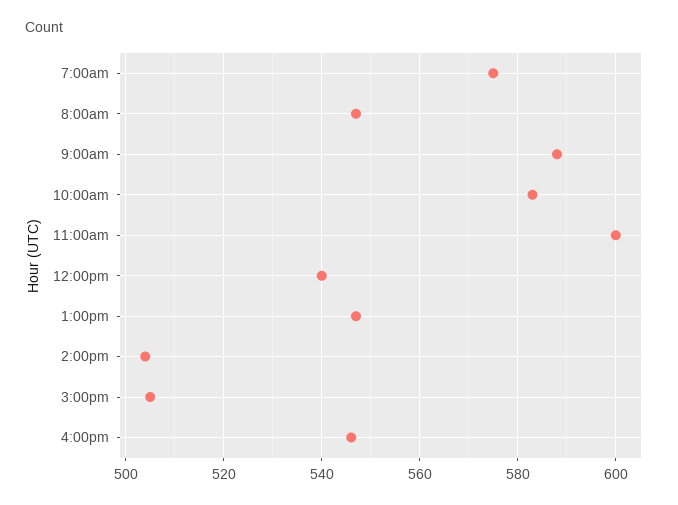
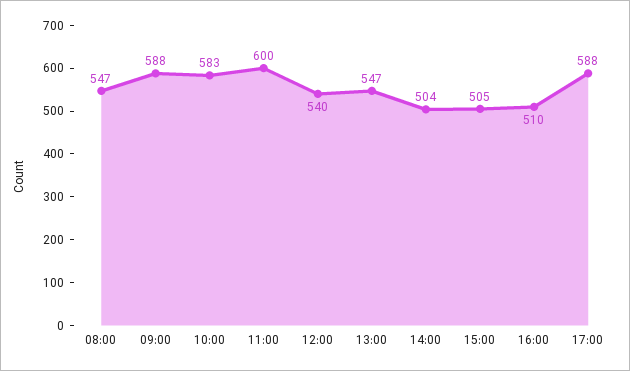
7:00am: 575 -> none
4:00pm: 545 -> 510
17:00: none -> 588

